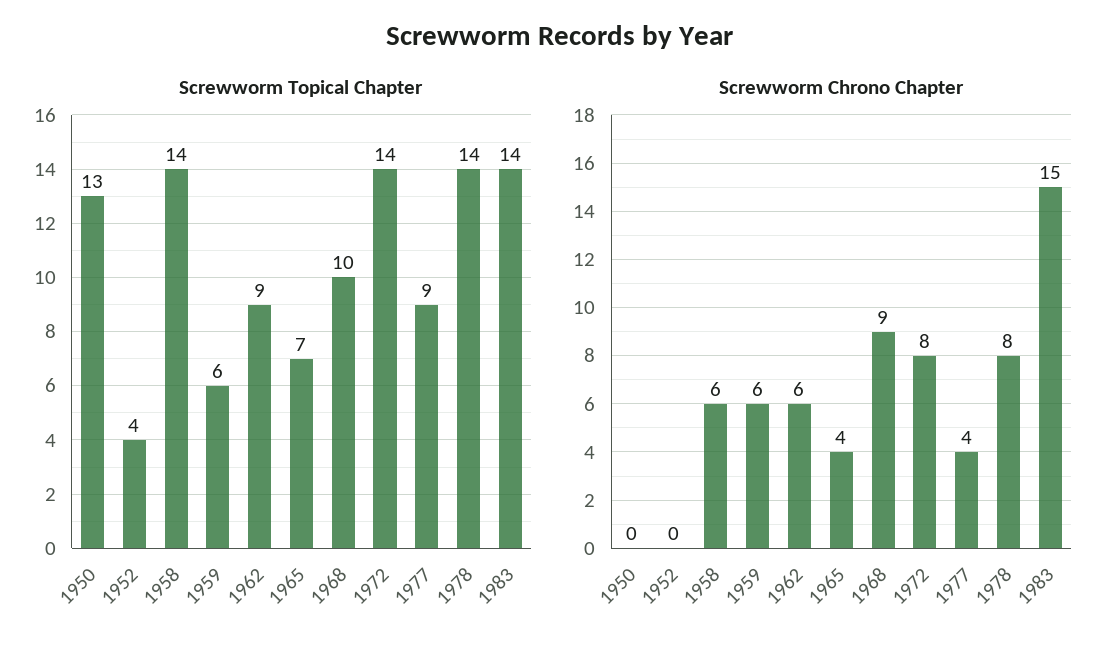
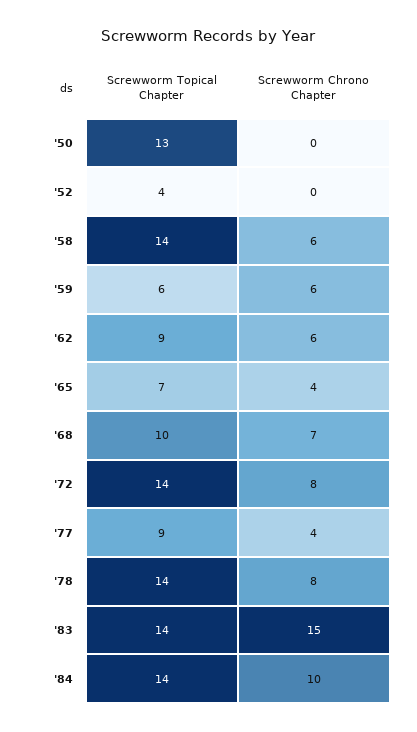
Screwworm Chrono Chapter, 1968: 9 -> 7
Screwworm Topical Chapter, '84: none -> 14
Screwworm Chrono Chapter, '84: none -> 10

